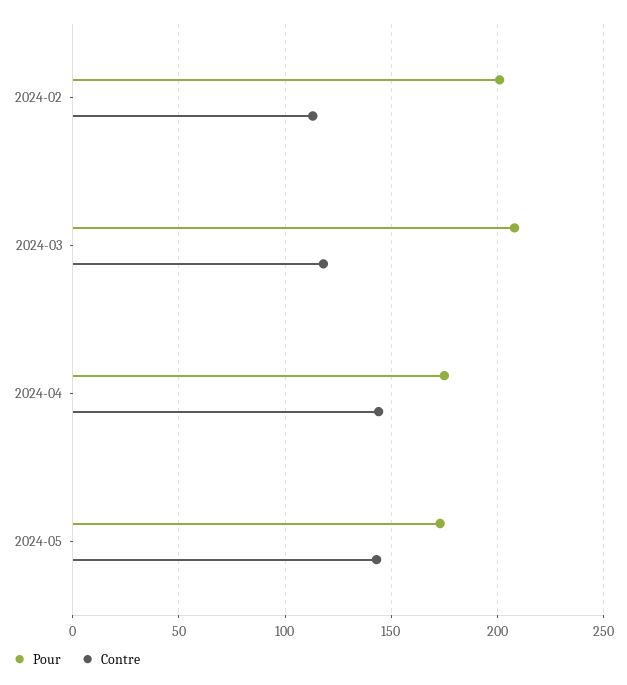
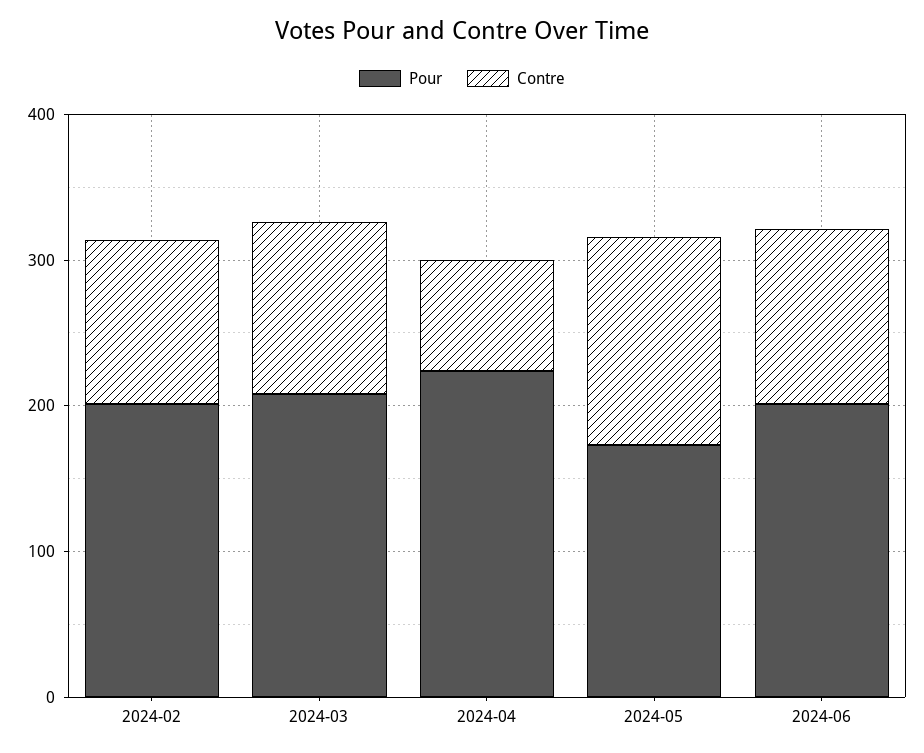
Pour, 2024-04: 175 -> 220
Contre, 2024-04: 145 -> 80
Pour, 2024-06: none -> 200
Contre, 2024-06: none -> 120

